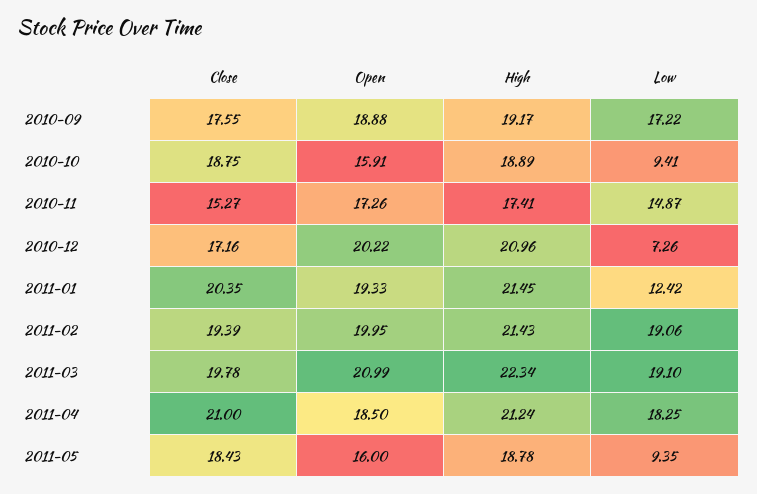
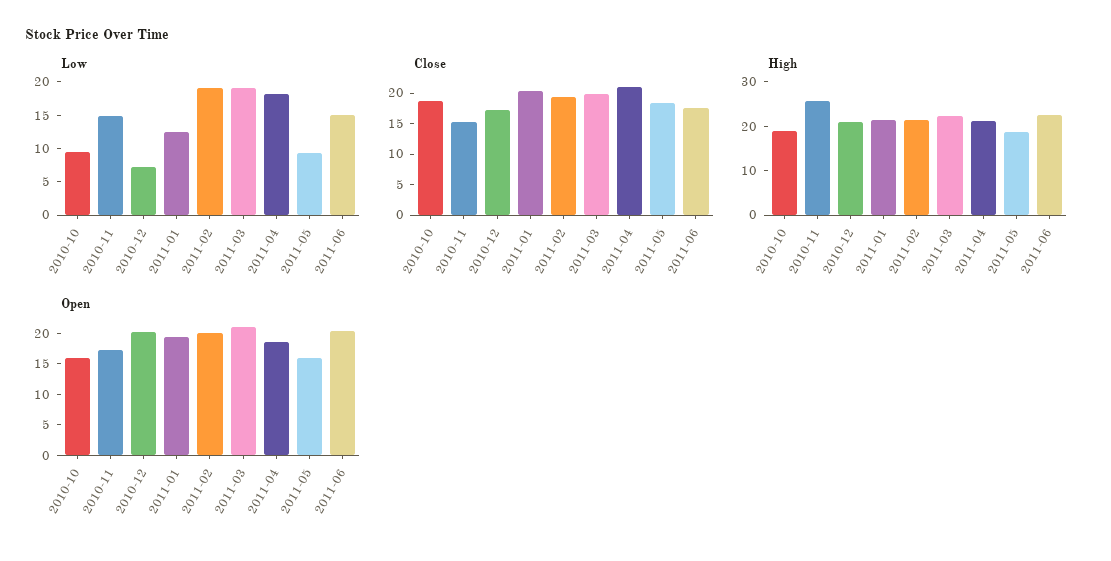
Close, 2010-09: 17.55 -> none
Open, 2010-09: 18.88 -> none
High, 2010-09: 19.17 -> none
Low, 2010-09: 17.22 -> none
High, 2010-11: 17.41 -> 26
Low, 2011-06: none -> 15
Close, 2011-06: none -> 17.5
High, 2011-06: none -> 22
Open, 2011-06: none -> 20

